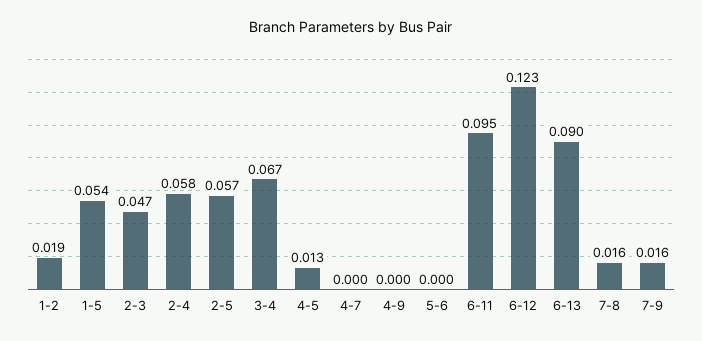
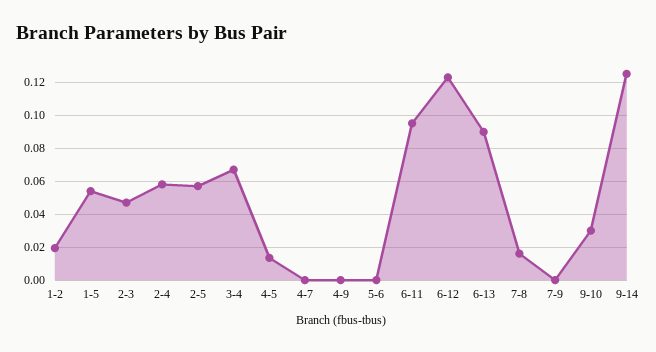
7-9: 0.016 -> 0
9-10: none -> 0.03
9-14: none -> 0.125

